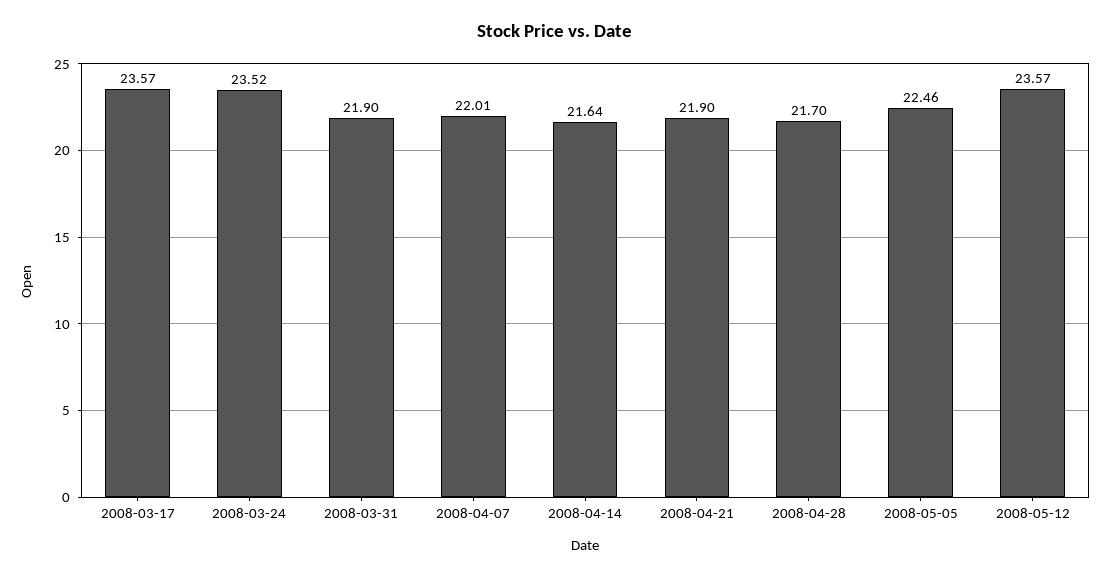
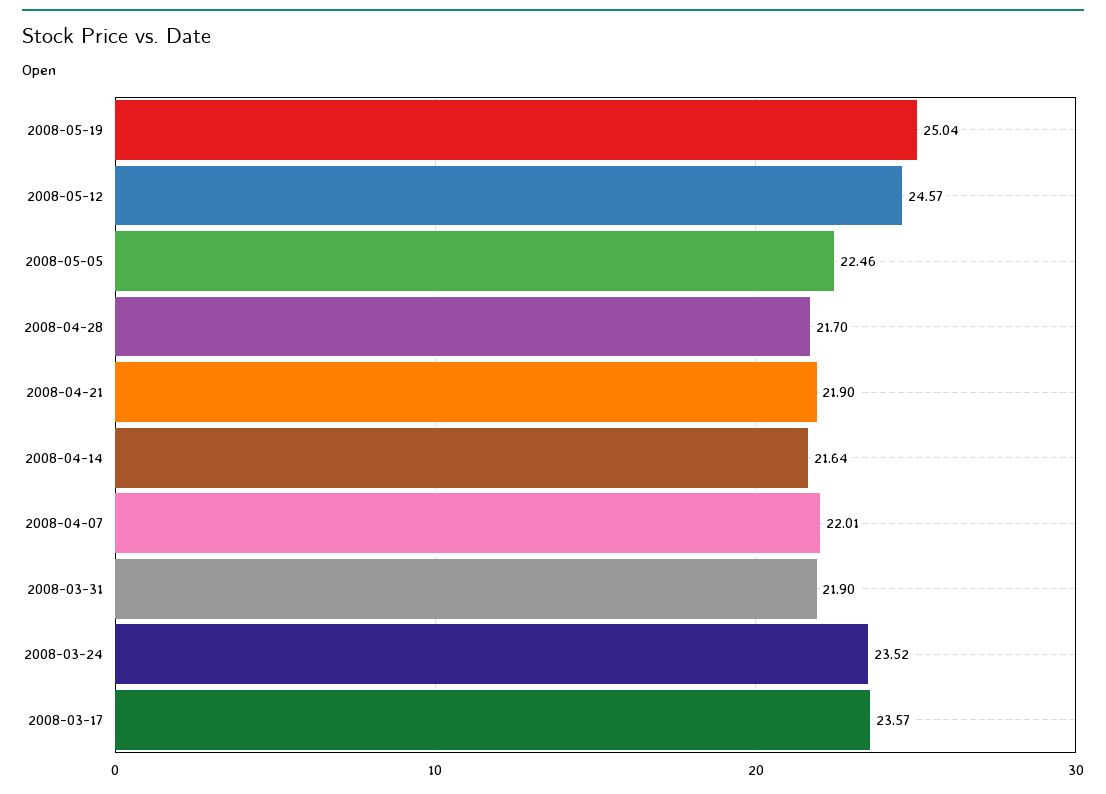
2008-05-12: 23.57 -> 24.57
2008-05-19: none -> 25.04

